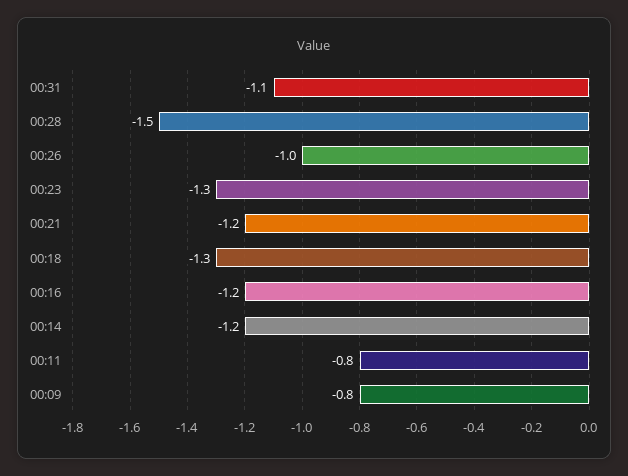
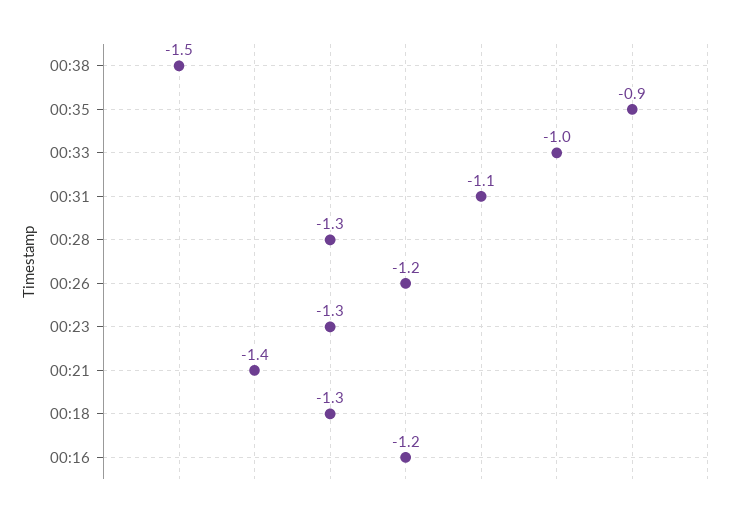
00:28: -1.5 -> -1.3
00:26: -1 -> -1.2
00:21: -1.2 -> -1.4
00:14: -1.2 -> none
00:11: -0.8 -> none
00:09: -0.8 -> none
00:38: none -> -1.5
00:35: none -> -0.9
00:33: none -> -1

